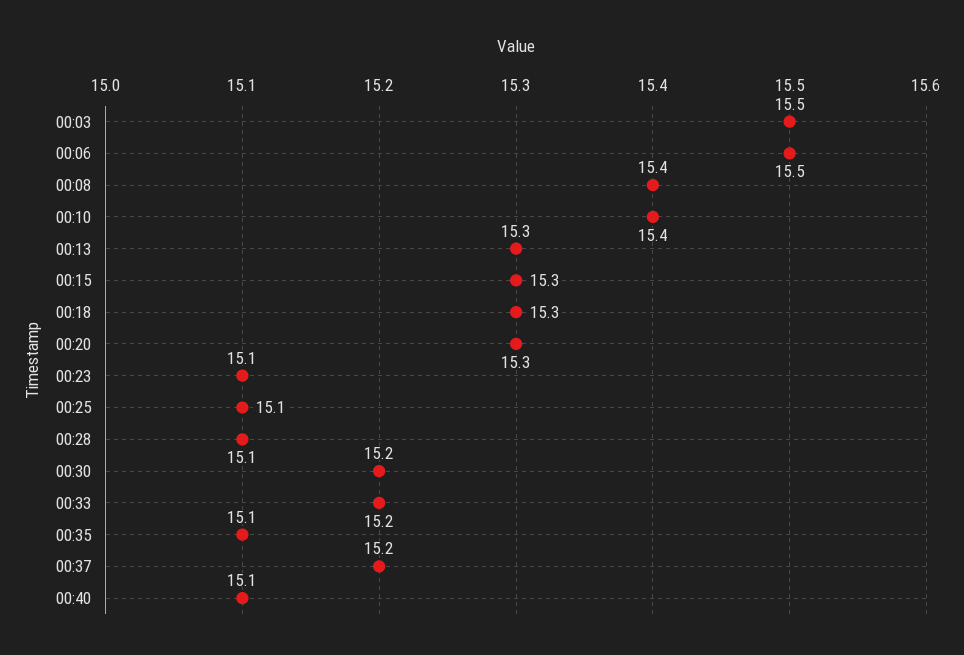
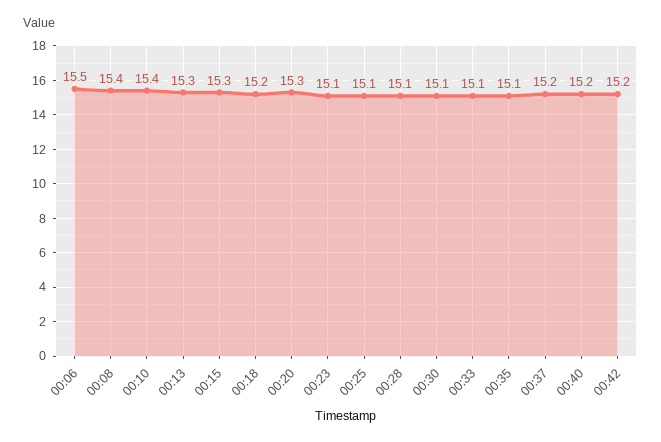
00:03: 15.5 -> none
00:18: 15.3 -> 15.2
00:30: 15.2 -> 15.1
00:33: 15.2 -> 15.1
00:40: 15.1 -> 15.2
00:42: none -> 15.2

